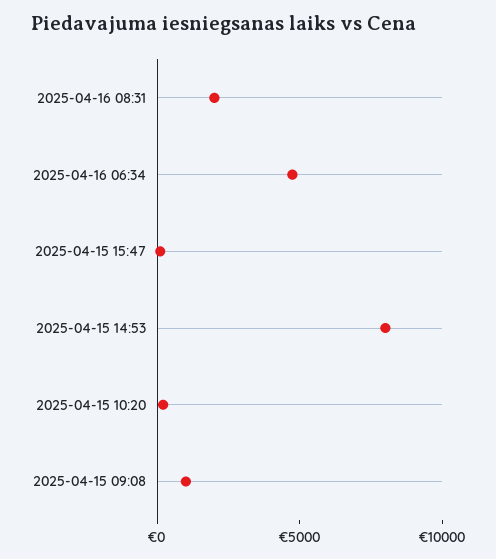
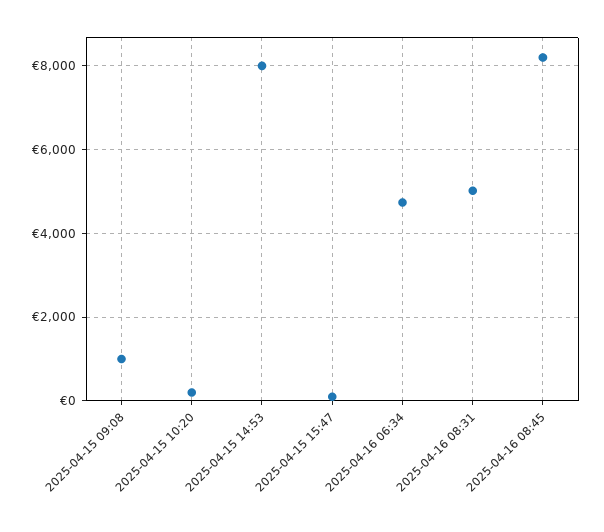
2025-04-16 08:31: 2000 -> 5000
2025-04-16 08:45: none -> 8200

